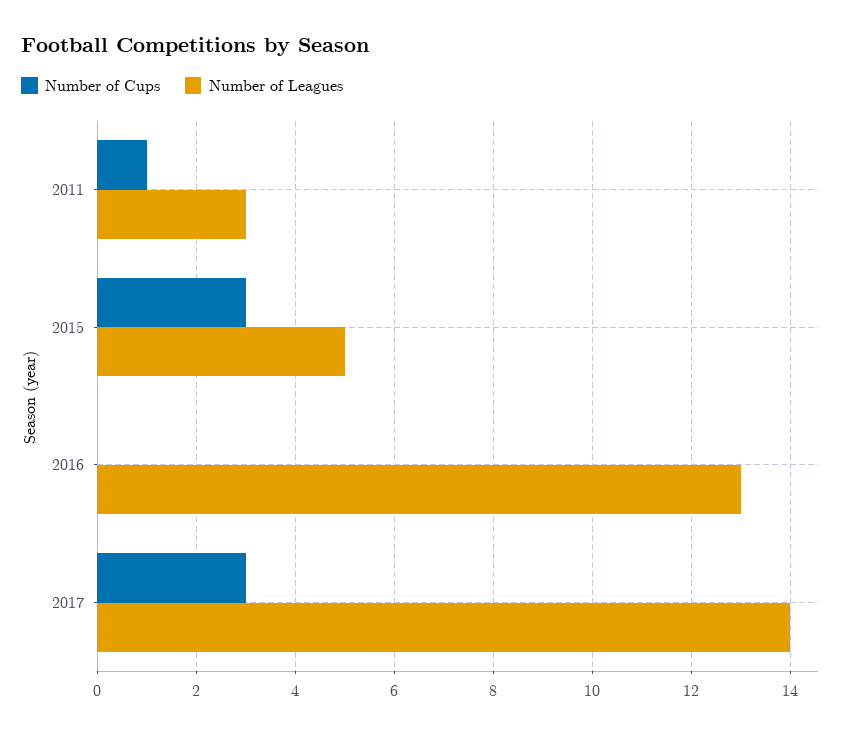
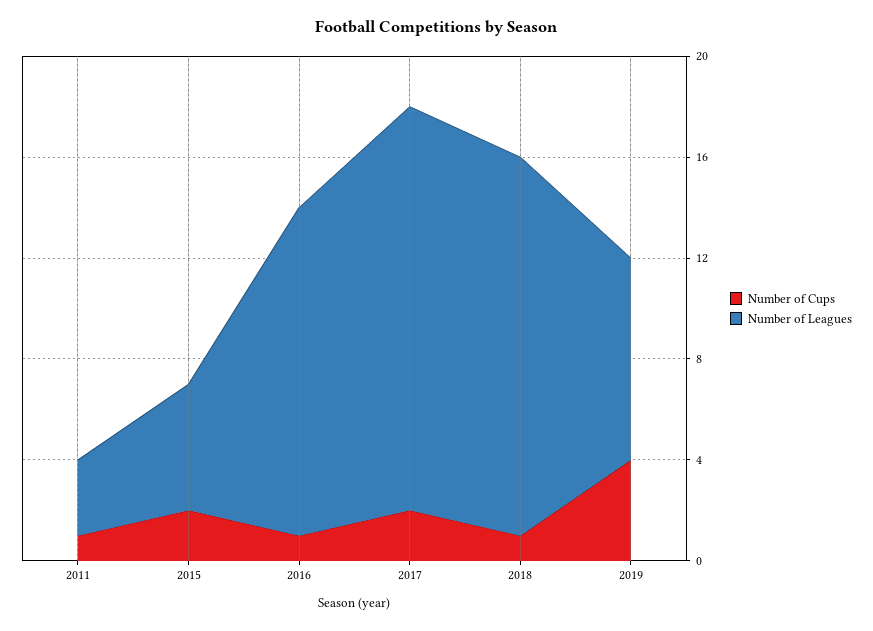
Number of Cups, 2015: 3 -> 2
Number of Cups, 2016: 0 -> 1
Number of Cups, 2017: 3 -> 2
Number of Leagues, 2017: 14 -> 16
Number of Cups, 2018: none -> 1
Number of Leagues, 2018: none -> 15
Number of Cups, 2019: none -> 4
Number of Leagues, 2019: none -> 8

